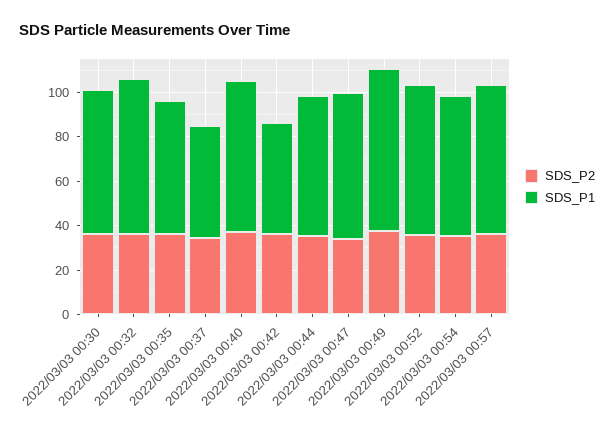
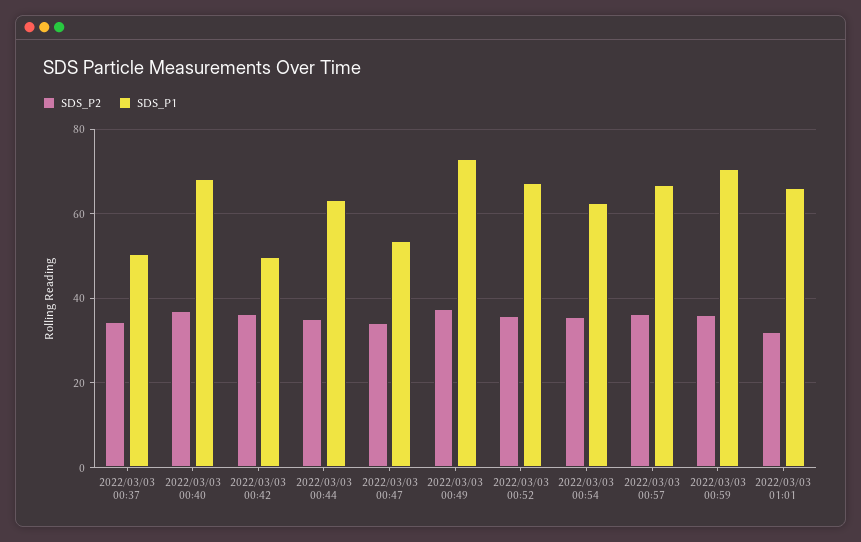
SDS_P2, 2022/03/03 00:30: 35 -> none
SDS_P1, 2022/03/03 00:30: 65 -> none
SDS_P2, 2022/03/03 00:32: 35 -> none
SDS_P1, 2022/03/03 00:32: 70 -> none
SDS_P2, 2022/03/03 00:35: 35 -> none
SDS_P1, 2022/03/03 00:35: 60 -> none
SDS_P1, 2022/03/03 00:47: 65 -> 54
SDS_P2, 2022/03/03 00:59: none -> 36
SDS_P1, 2022/03/03 00:59: none -> 70
SDS_P2, 2022/03/03 01:01: none -> 32
SDS_P1, 2022/03/03 01:01: none -> 66

